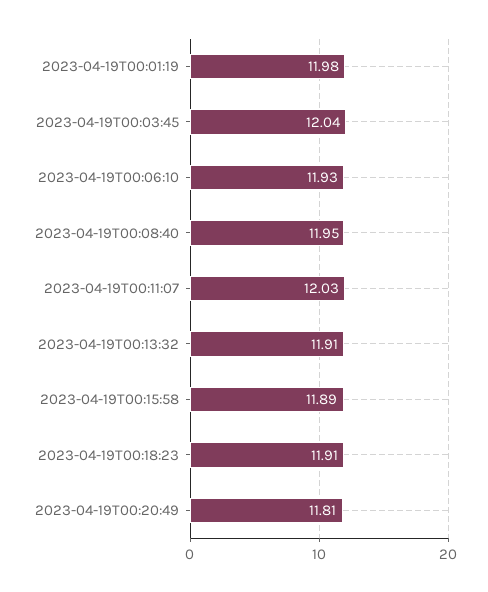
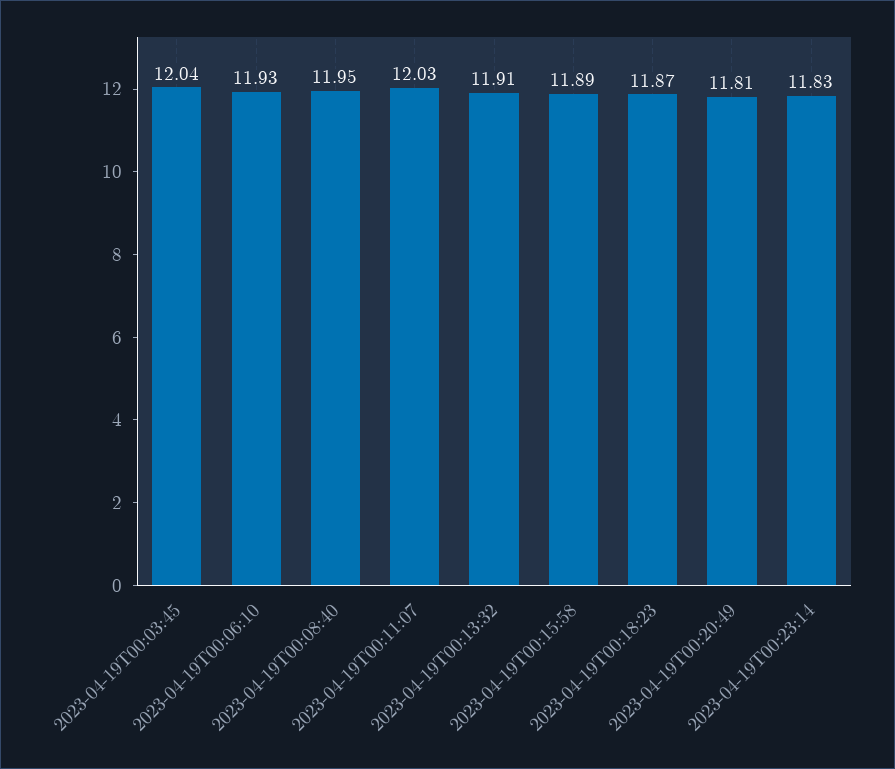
2023-04-19T00:01:19: 11.98 -> none
2023-04-19T00:18:23: 11.91 -> 11.87
2023-04-19T00:23:14: none -> 11.83

